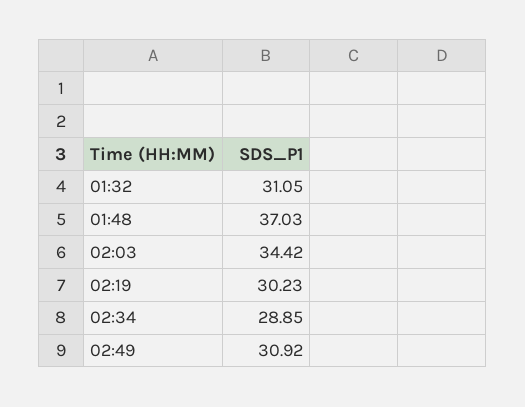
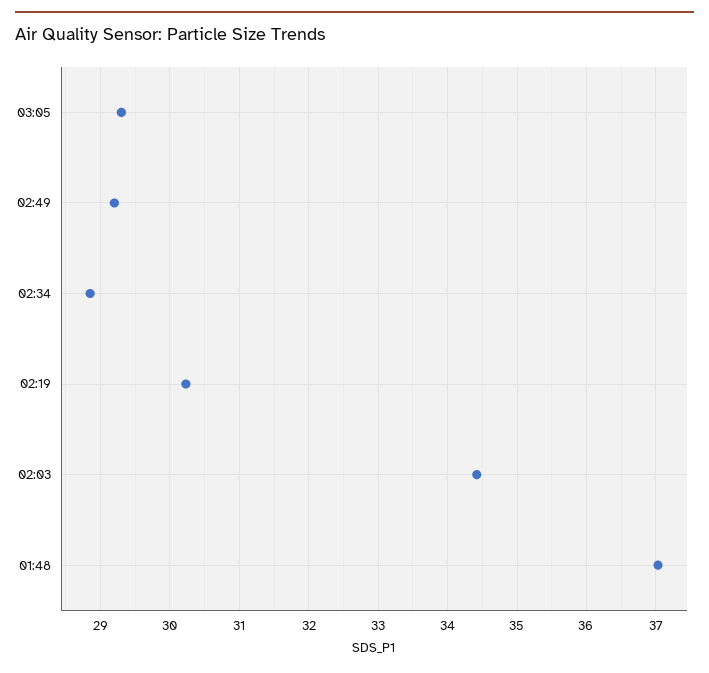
01:32: 31.05 -> none
02:49: 30.92 -> 29.2
03:05: none -> 29.3

